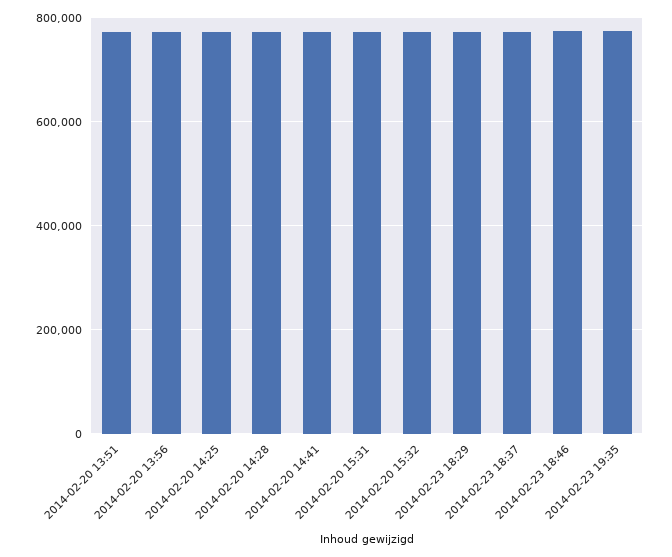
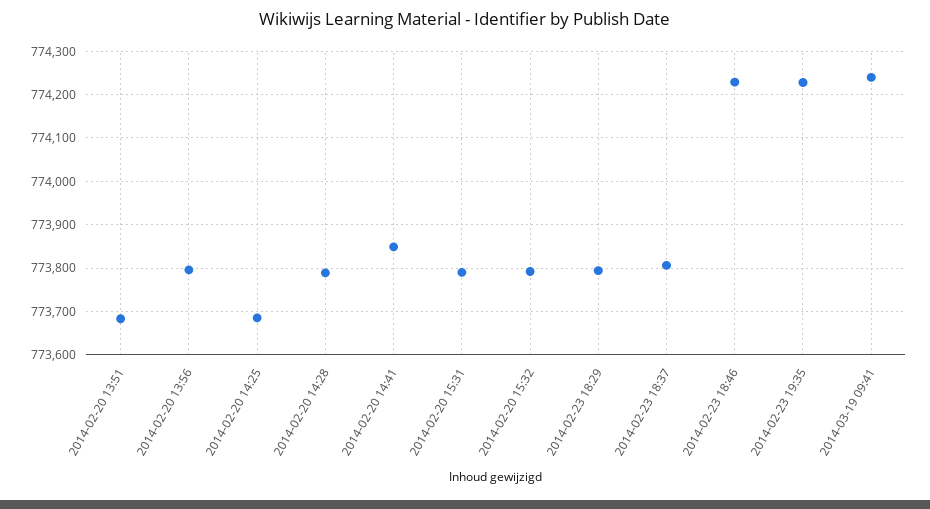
2014-03-19 09:41: none -> 774240

